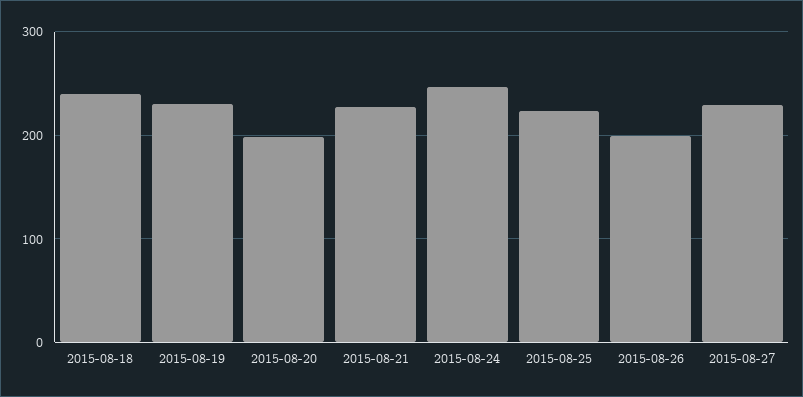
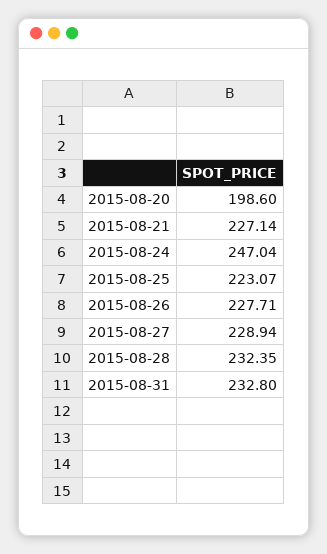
2015-08-18: 240 -> none
2015-08-19: 230 -> none
2015-08-26: 200 -> 227.71
2015-08-28: none -> 232.35
2015-08-31: none -> 232.8

